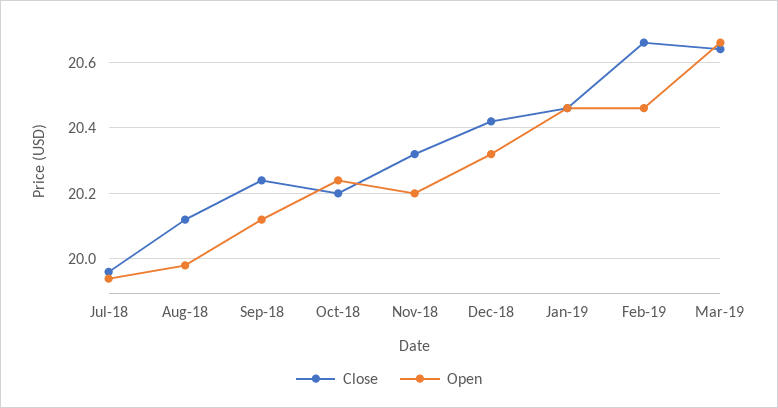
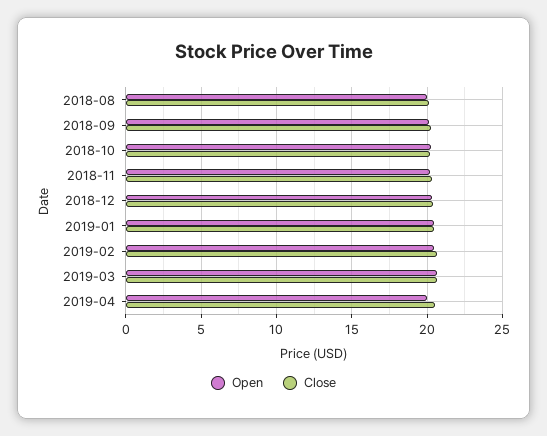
Close, Jul-18: 19.95 -> none
Open, Jul-18: 19.95 -> none
Open, 2019-04: none -> 20
Close, 2019-04: none -> 20.5

